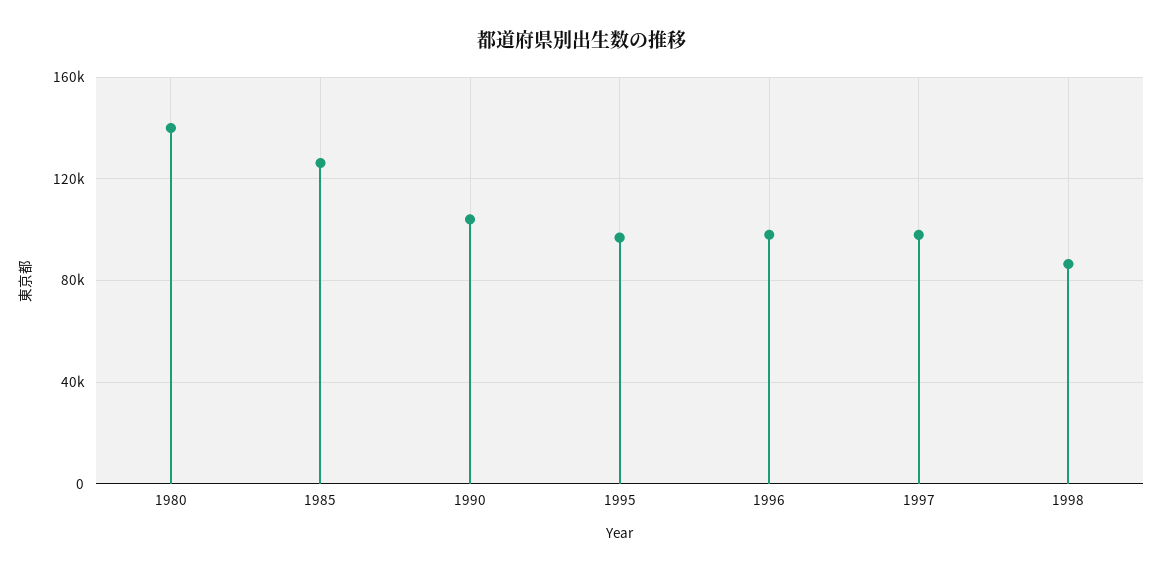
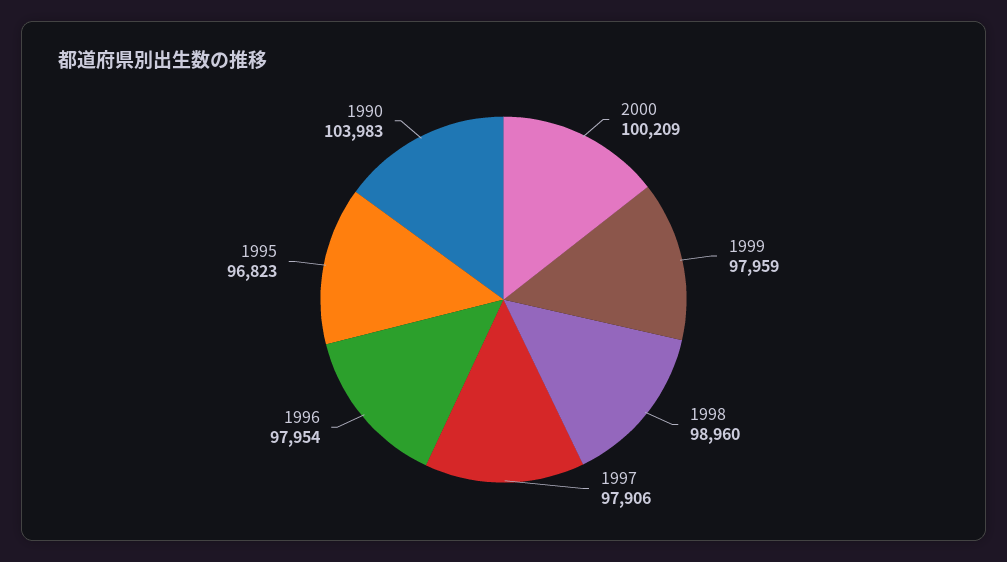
1980: 140000 -> none
1985: 125000 -> none
1998: 85000 -> 98960
2000: none -> 100209
1999: none -> 97959

